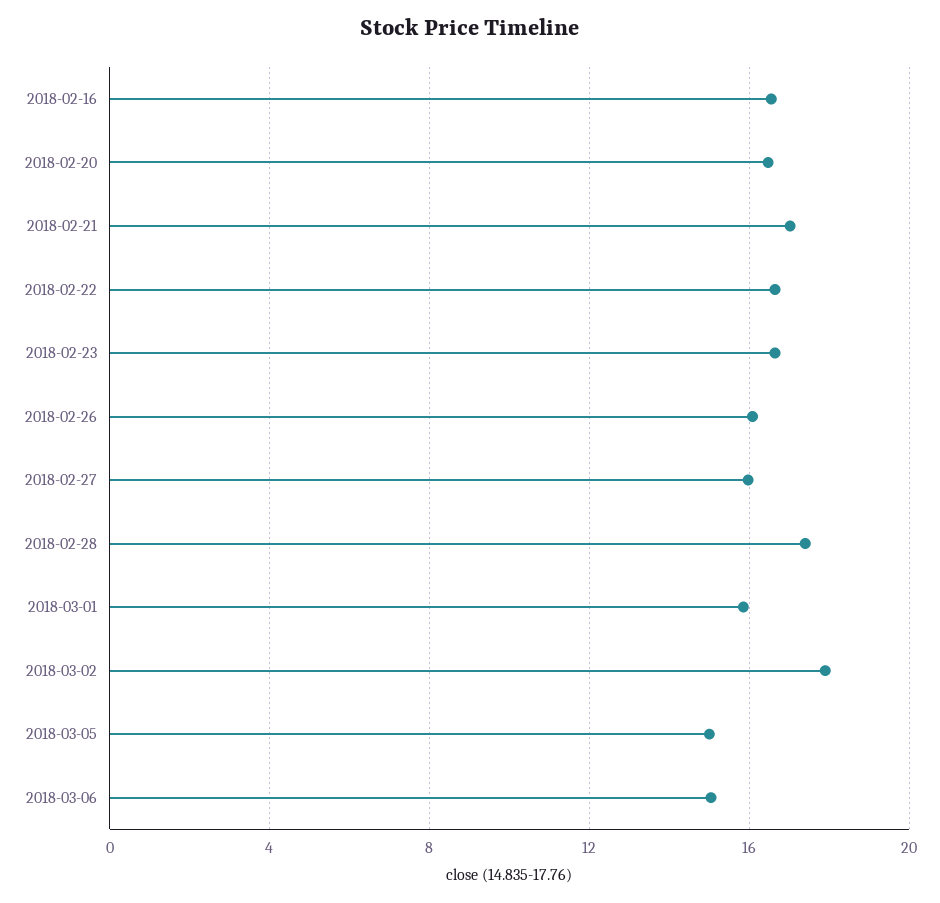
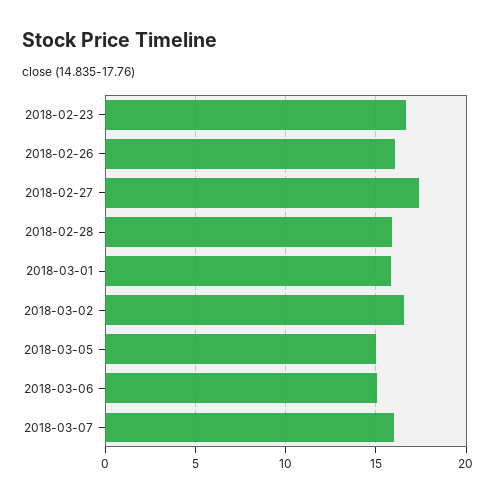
2018-02-16: 16.5 -> none
2018-02-20: 16.5 -> none
2018-02-21: 17 -> none
2018-02-22: 16.5 -> none
2018-02-27: 16 -> 17.5
2018-02-28: 17.5 -> 16
2018-03-02: 18 -> 16.5
2018-03-07: none -> 16

